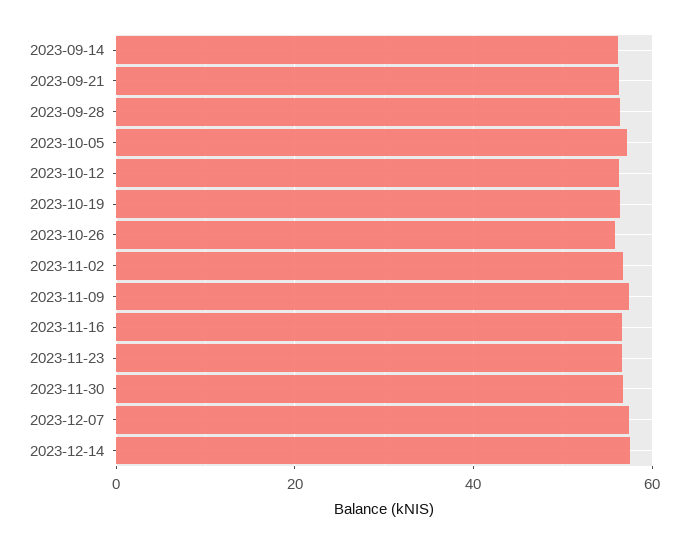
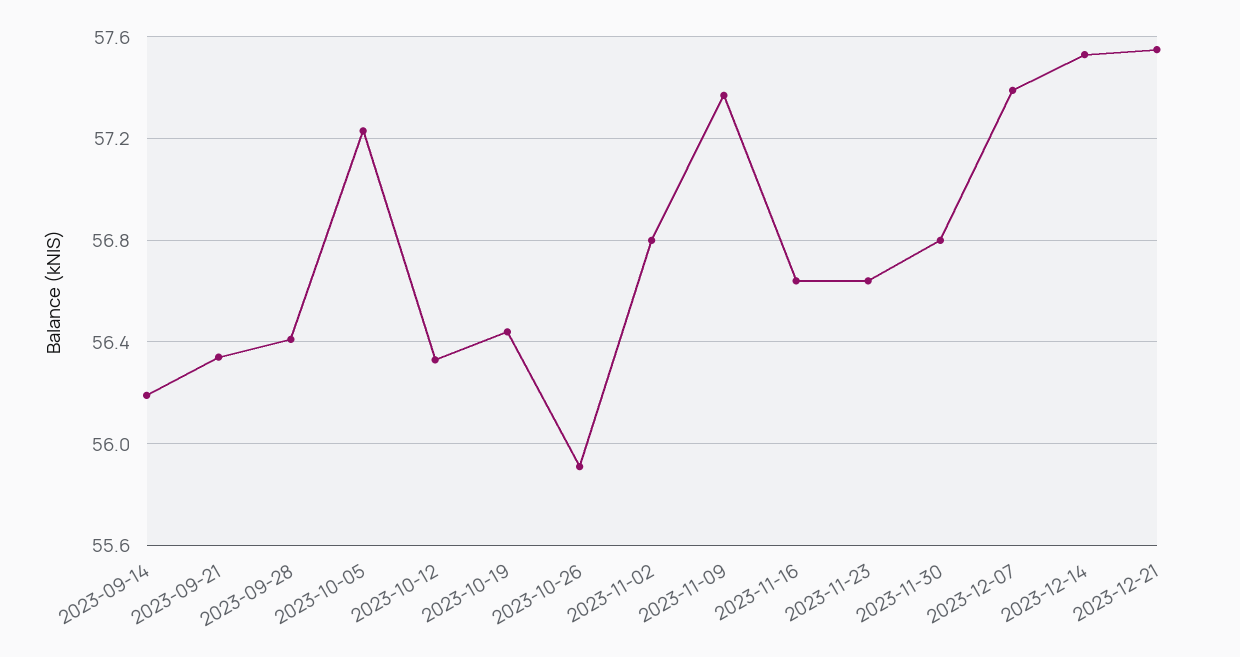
2023-12-21: none -> 57.55

